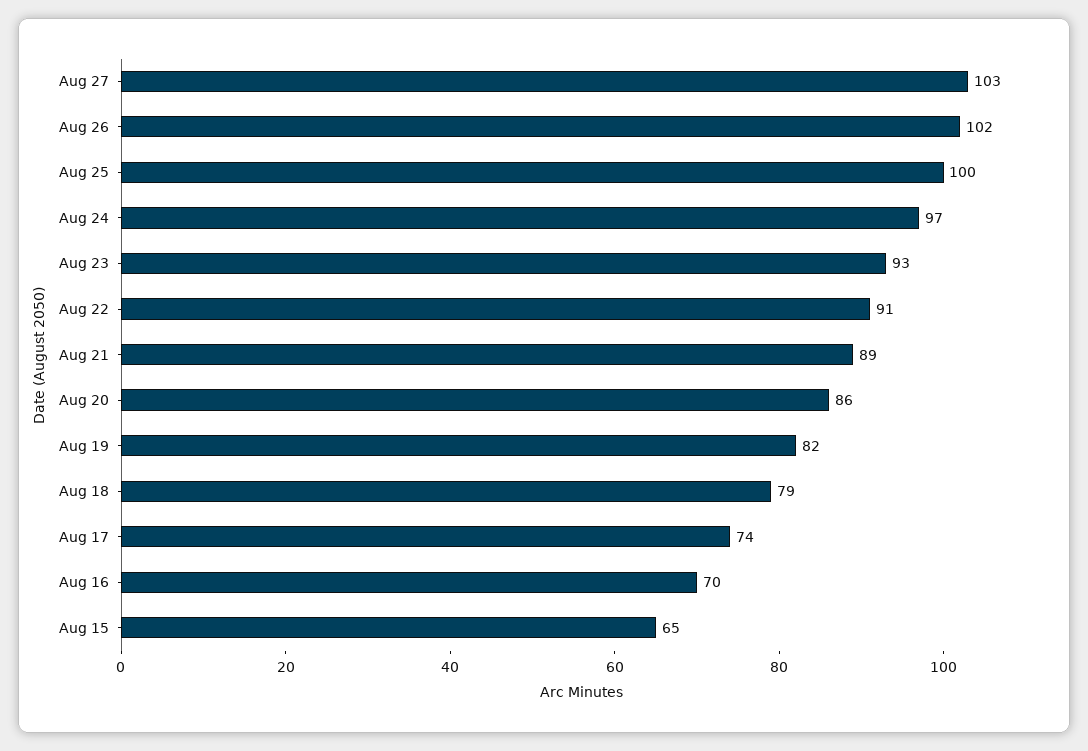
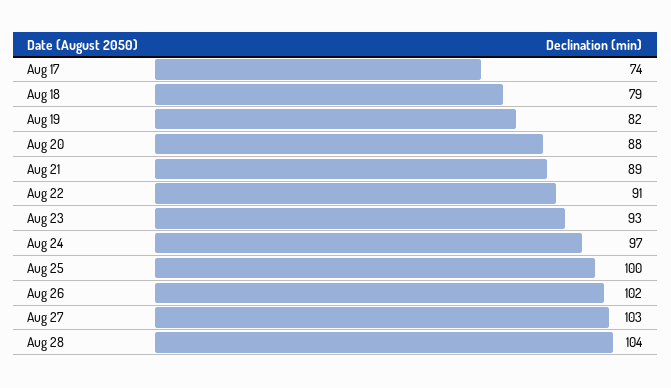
Aug 20: 86 -> 88
Aug 16: 70 -> none
Aug 15: 65 -> none
Aug 28: none -> 104

